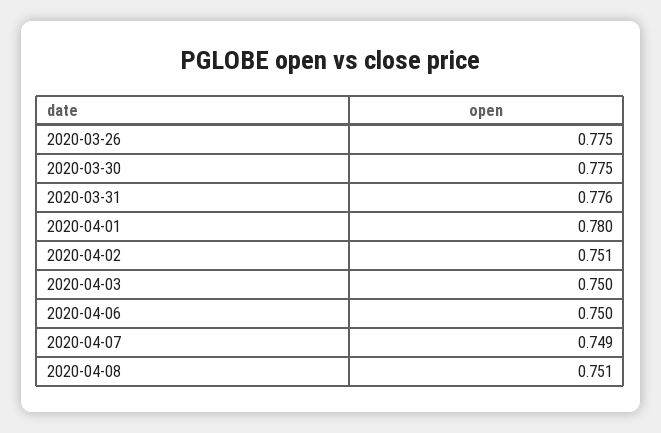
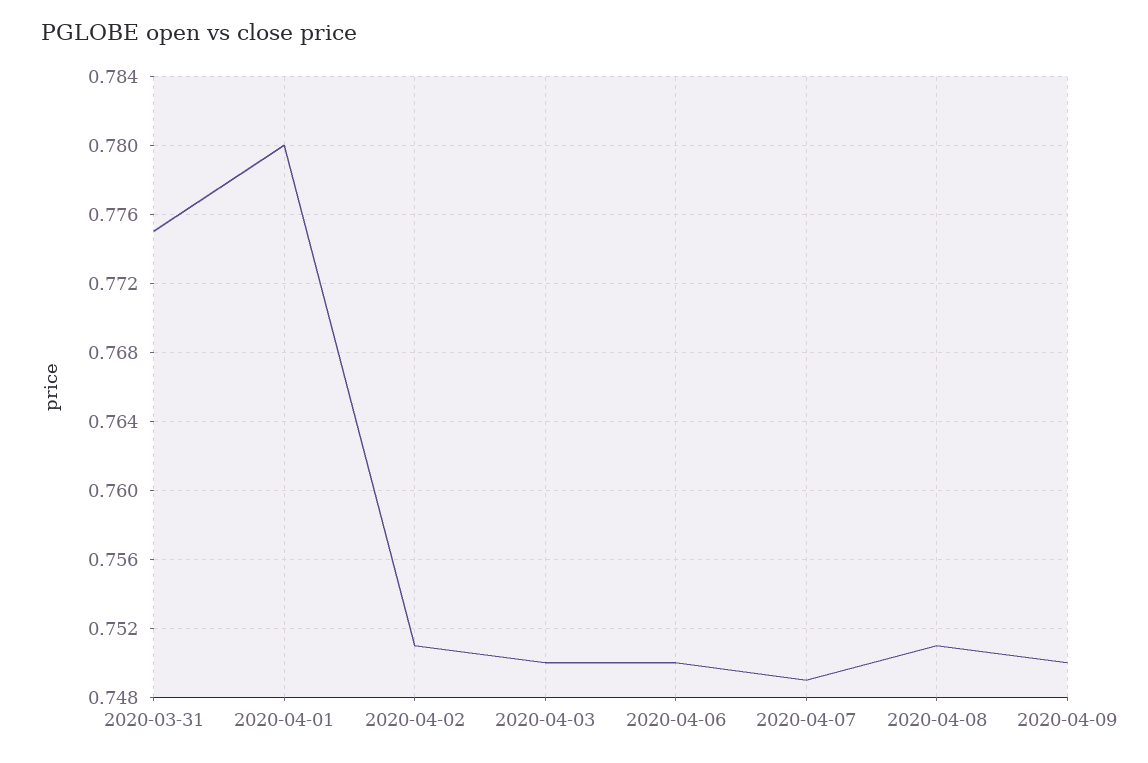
2020-03-26: 0.775 -> none
2020-03-30: 0.775 -> none
2020-03-31: 0.776 -> 0.775
2020-04-09: none -> 0.75

